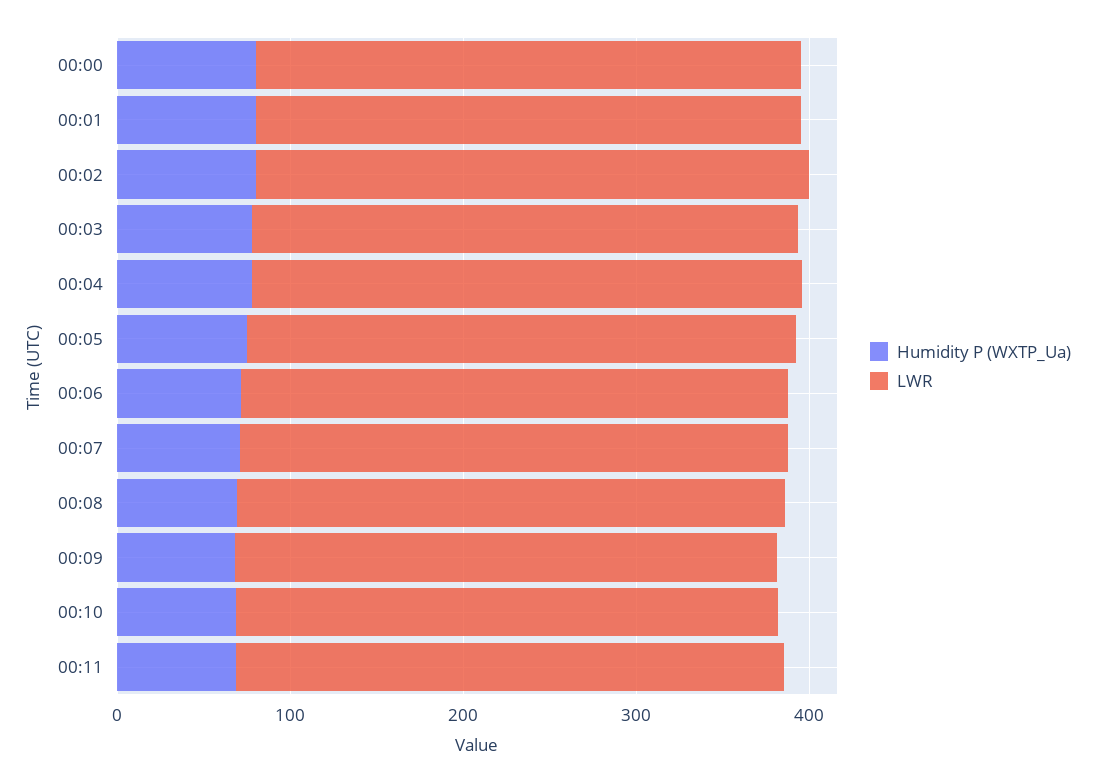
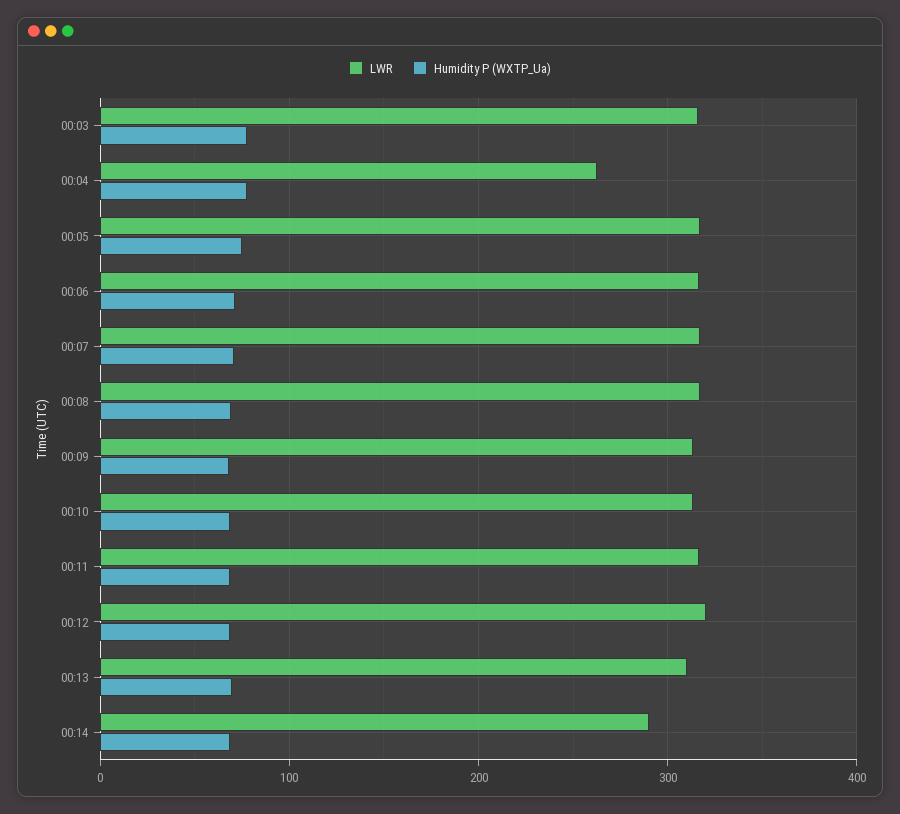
Humidity P (WXTP_Ua), 00:00: 80 -> none
LWR, 00:00: 320 -> none
Humidity P (WXTP_Ua), 00:01: 80 -> none
LWR, 00:01: 320 -> none
Humidity P (WXTP_Ua), 00:02: 80 -> none
LWR, 00:02: 320 -> none
LWR, 00:04: 320 -> 260
LWR, 00:12: none -> 320
Humidity P (WXTP_Ua), 00:12: none -> 70
LWR, 00:13: none -> 310
Humidity P (WXTP_Ua), 00:13: none -> 70
LWR, 00:14: none -> 290
Humidity P (WXTP_Ua), 00:14: none -> 70

